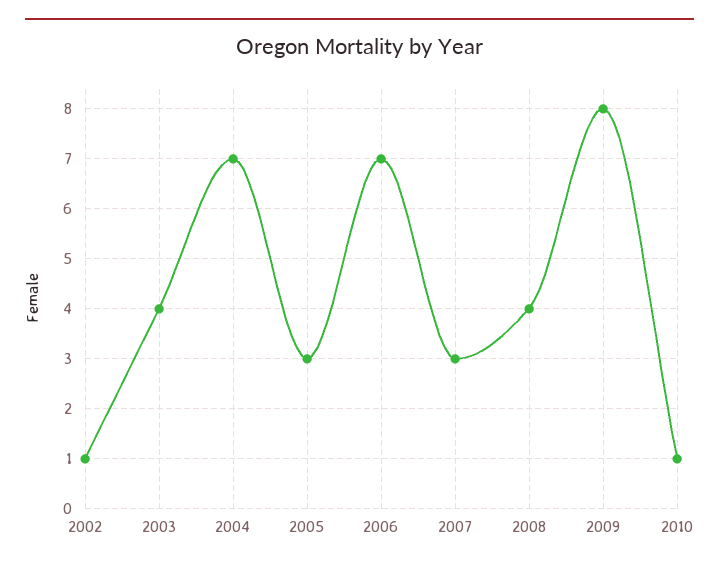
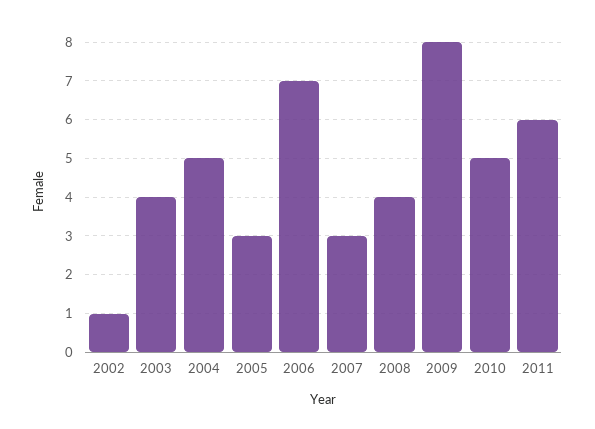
2004: 7 -> 5
2010: 1 -> 5
2011: none -> 6

